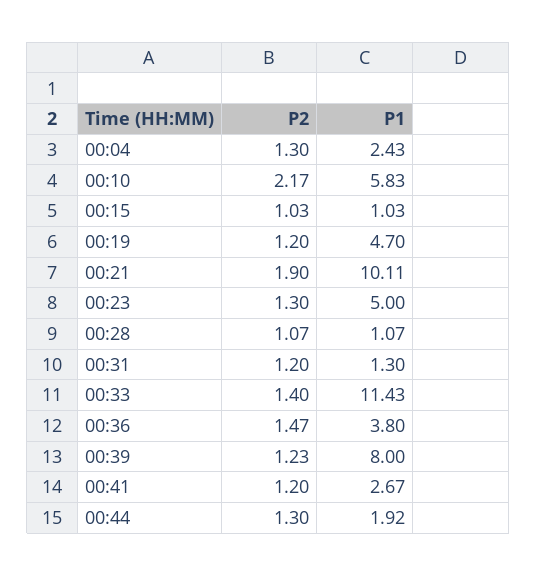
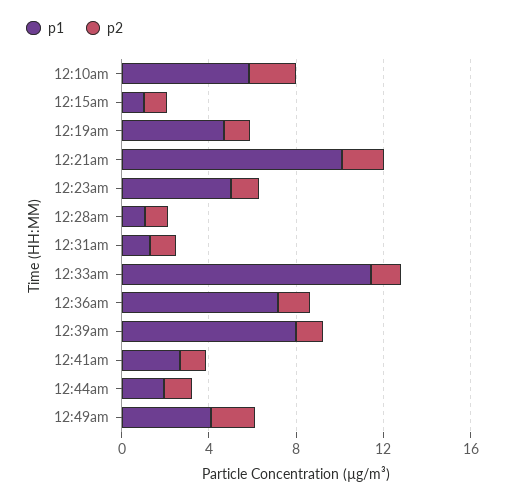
P2, 00:04: 1.3 -> none
P1, 00:04: 2.43 -> none
P1, 00:36: 3.8 -> 7
P1, 12:49am: none -> 4
P2, 12:49am: none -> 2

